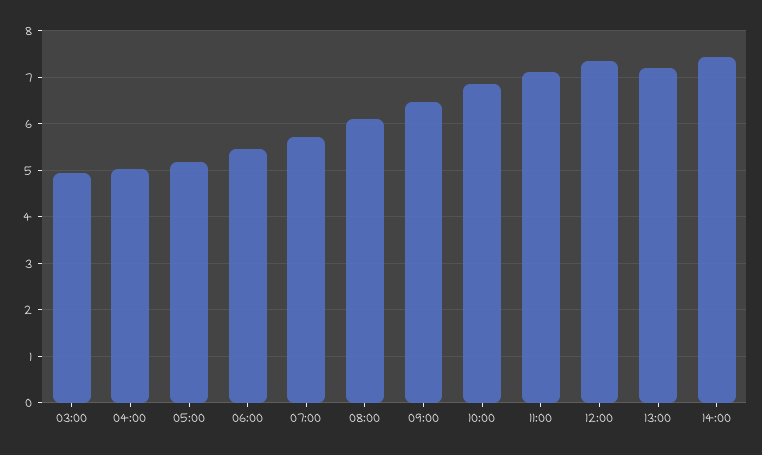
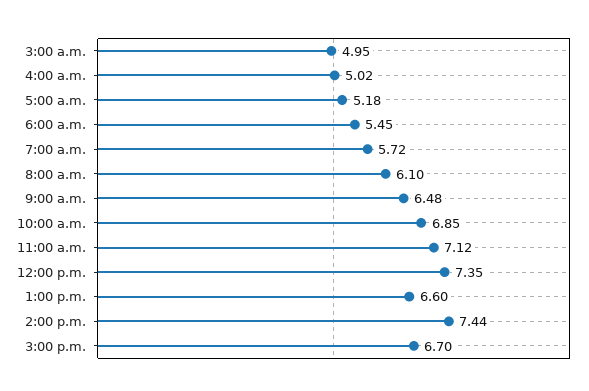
13:00: 7.2 -> 6.6
3:00 p.m.: none -> 6.7

